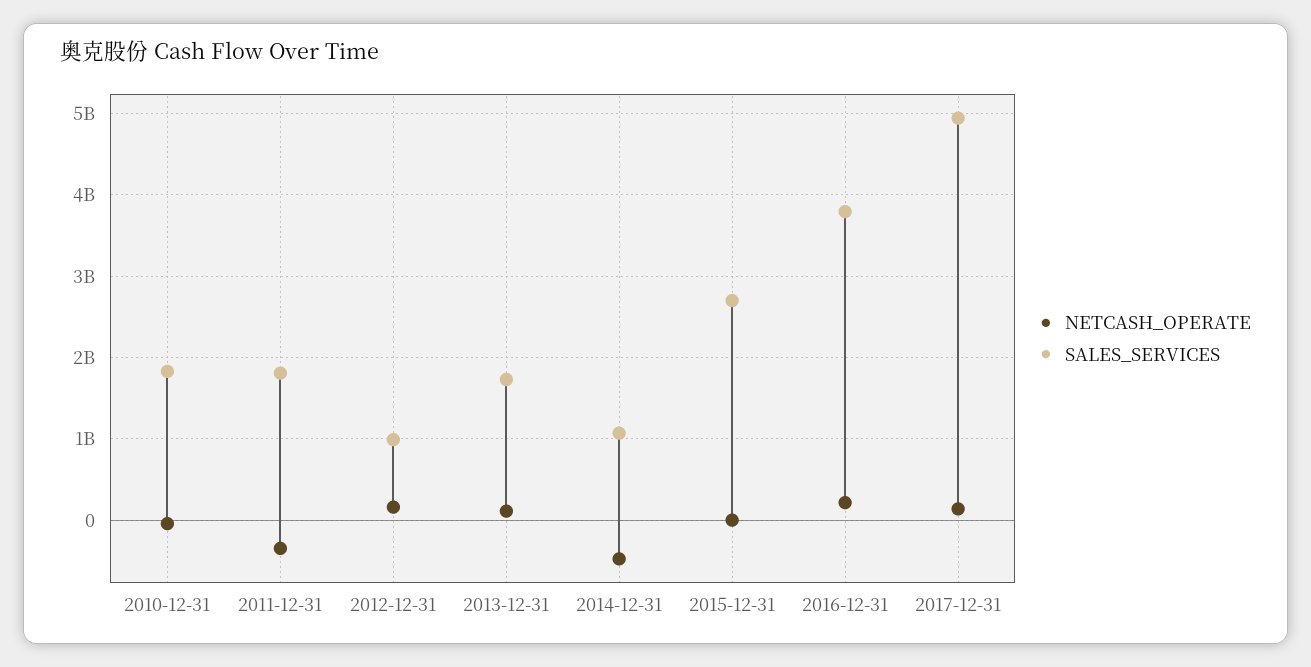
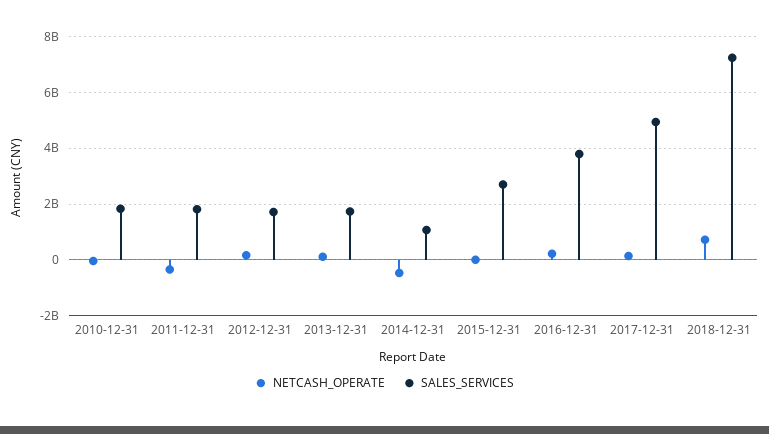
SALES_SERVICES, 2012-12-31: 1000000000 -> 1750000000
NETCASH_OPERATE, 2018-12-31: none -> 750000000
SALES_SERVICES, 2018-12-31: none -> 7250000000

